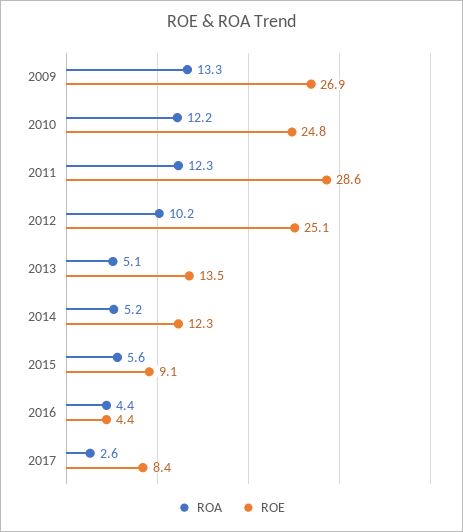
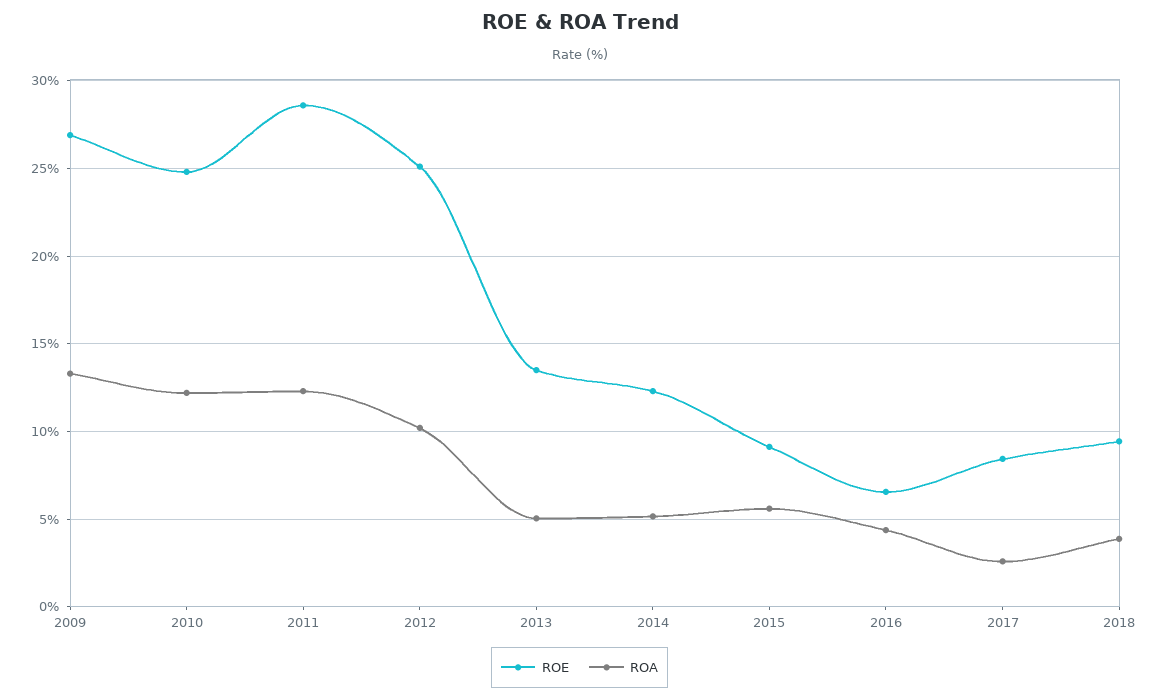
ROE, 2016: 4.4 -> 6.5
ROE, 2018: none -> 9.5
ROA, 2018: none -> 4

